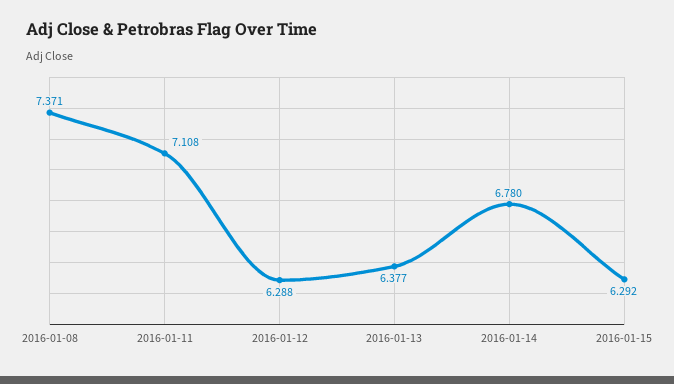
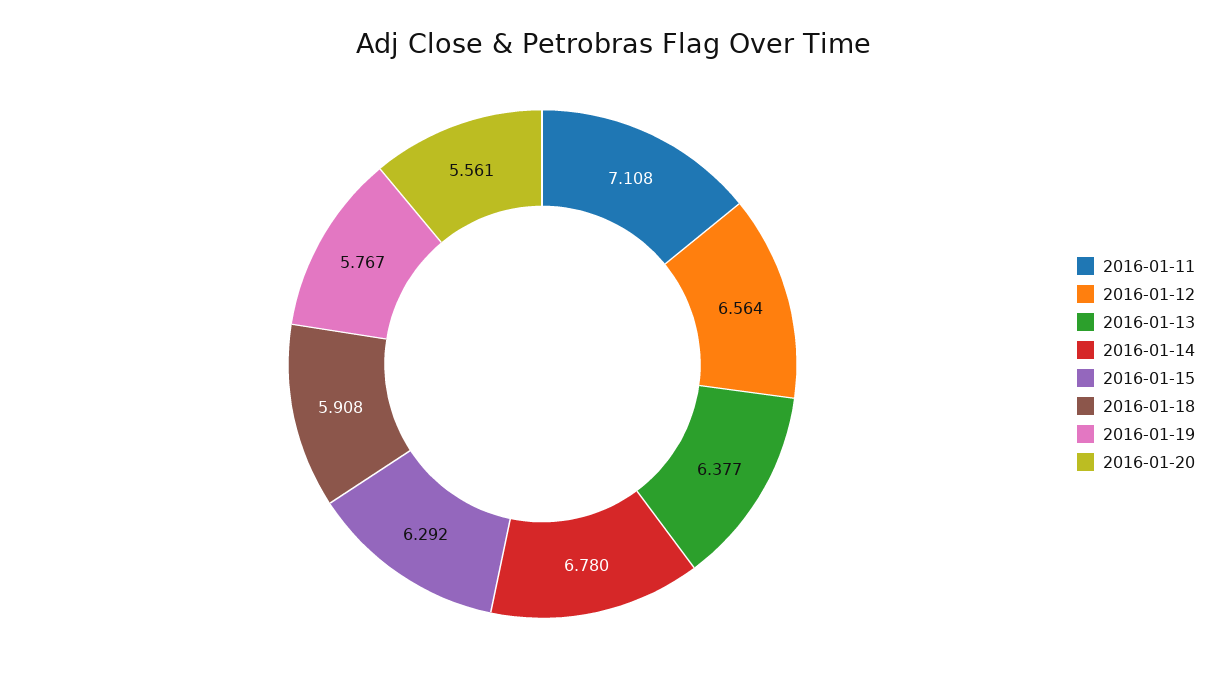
2016-01-08: 7.371 -> none
2016-01-12: 6.288 -> 6.564
2016-01-18: none -> 5.908
2016-01-19: none -> 5.767
2016-01-20: none -> 5.561

